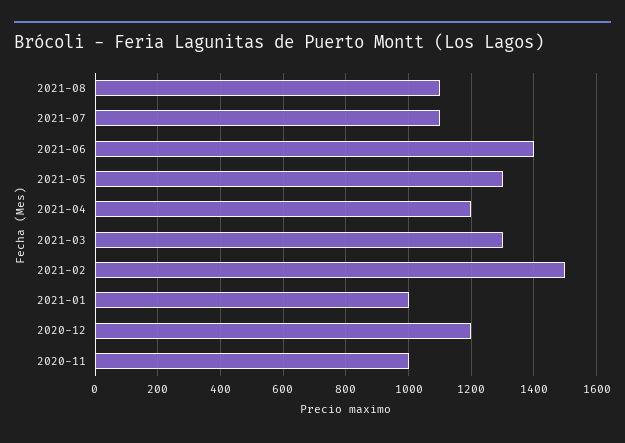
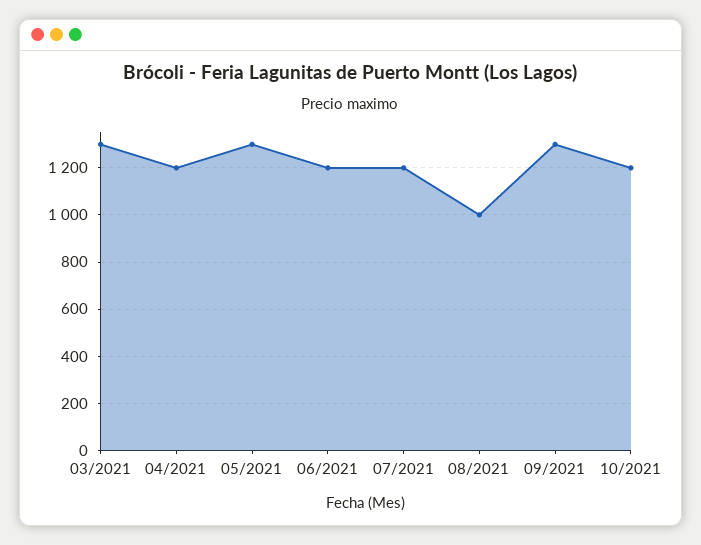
2021-08: 1100 -> 1000
2021-07: 1100 -> 1200
2021-06: 1400 -> 1200
2021-02: 1500 -> none
2021-01: 1000 -> none
2020-12: 1200 -> none
2020-11: 1000 -> none
09/2021: none -> 1300
10/2021: none -> 1200

